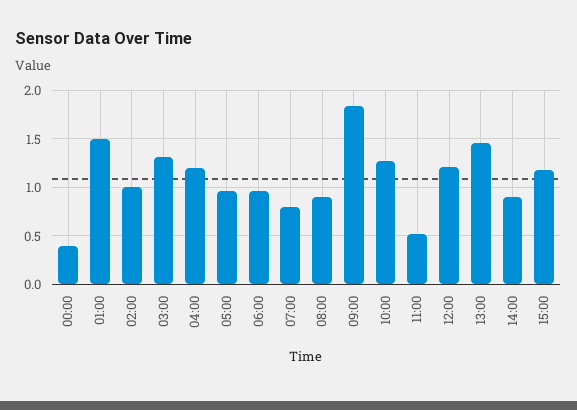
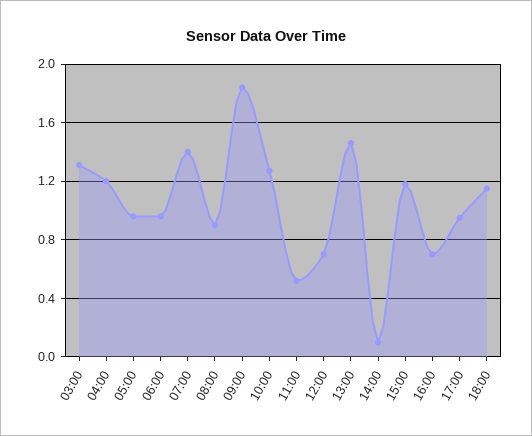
00:00: 0.4 -> none
01:00: 1.5 -> none
02:00: 1 -> none
07:00: 0.8 -> 1.4
12:00: 1.2 -> 0.7
14:00: 0.9 -> 0.1
16:00: none -> 0.7
17:00: none -> 0.95
18:00: none -> 1.15

